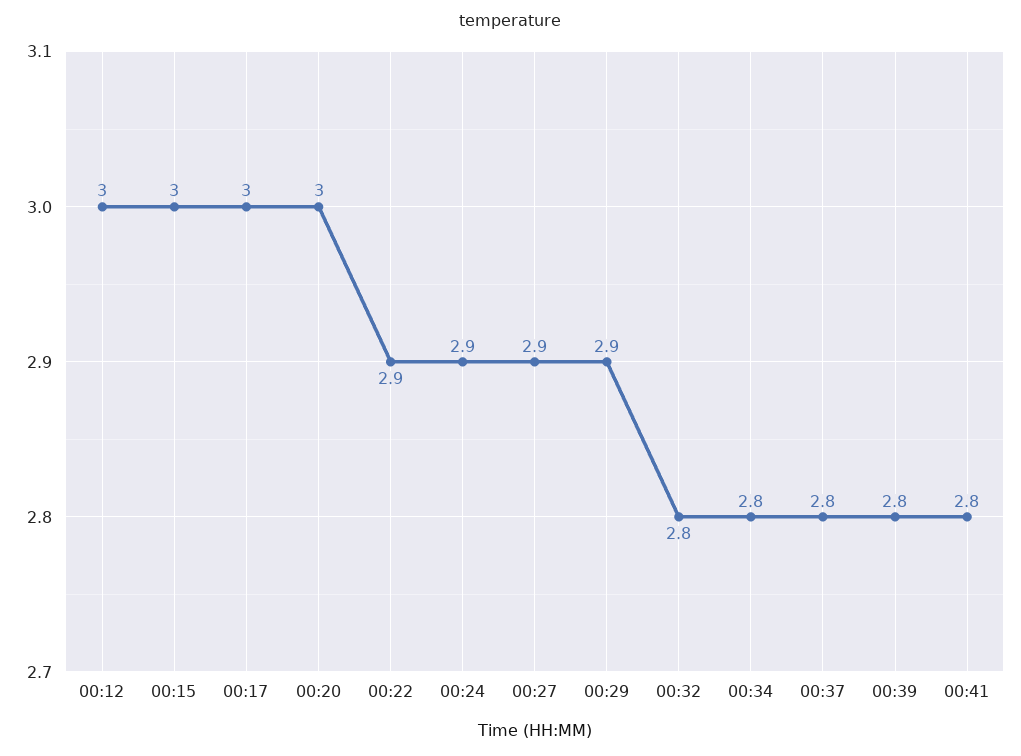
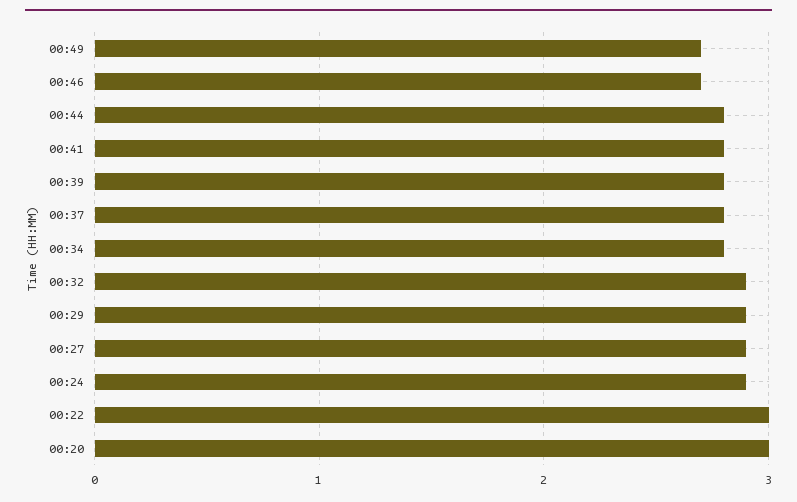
00:12: 3 -> none
00:15: 3 -> none
00:17: 3 -> none
00:22: 2.9 -> 3
00:32: 2.8 -> 2.9
00:49: none -> 2.7
00:46: none -> 2.7
00:44: none -> 2.8

